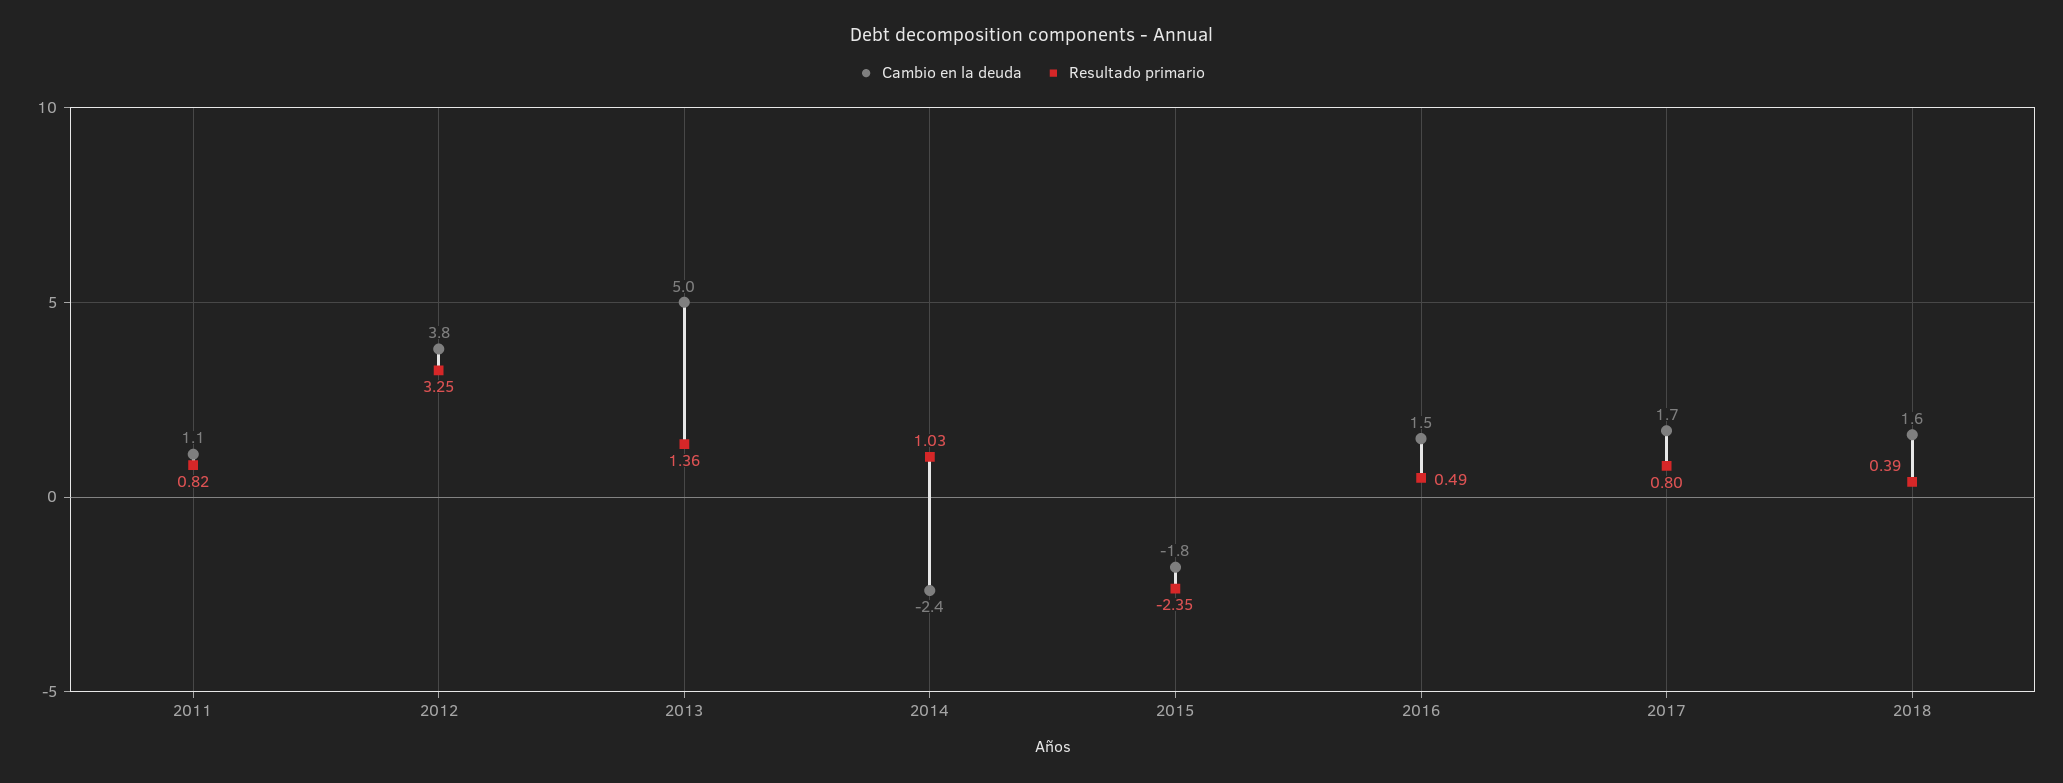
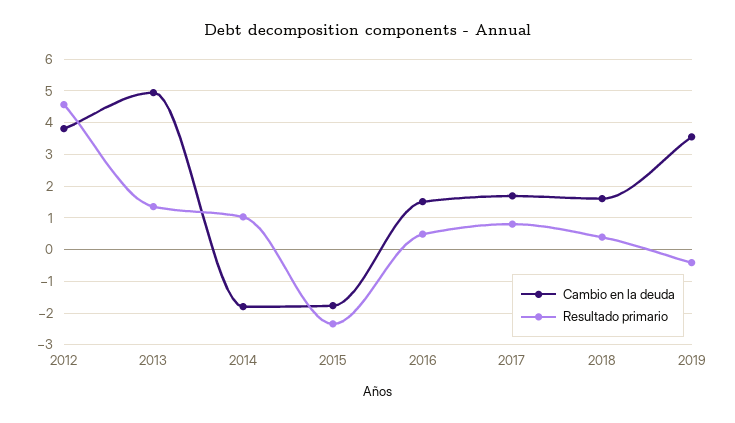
Cambio en la deuda, 2011: 1.1 -> none
Resultado primario, 2011: 0.82 -> none
Resultado primario, 2012: 3.25 -> 4.6
Cambio en la deuda, 2014: -2.4 -> -1.8
Cambio en la deuda, 2019: none -> 3.6
Resultado primario, 2019: none -> -0.4

